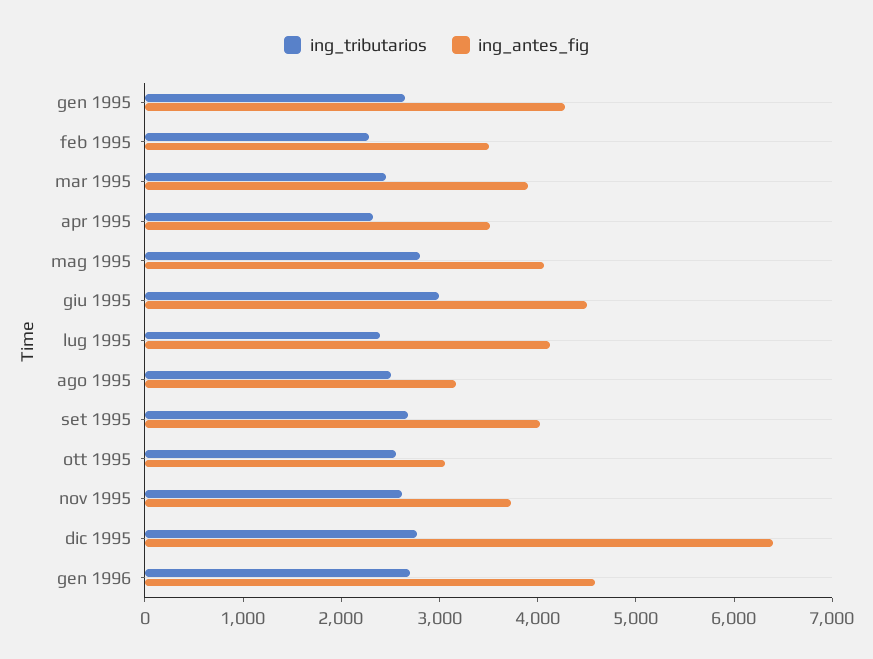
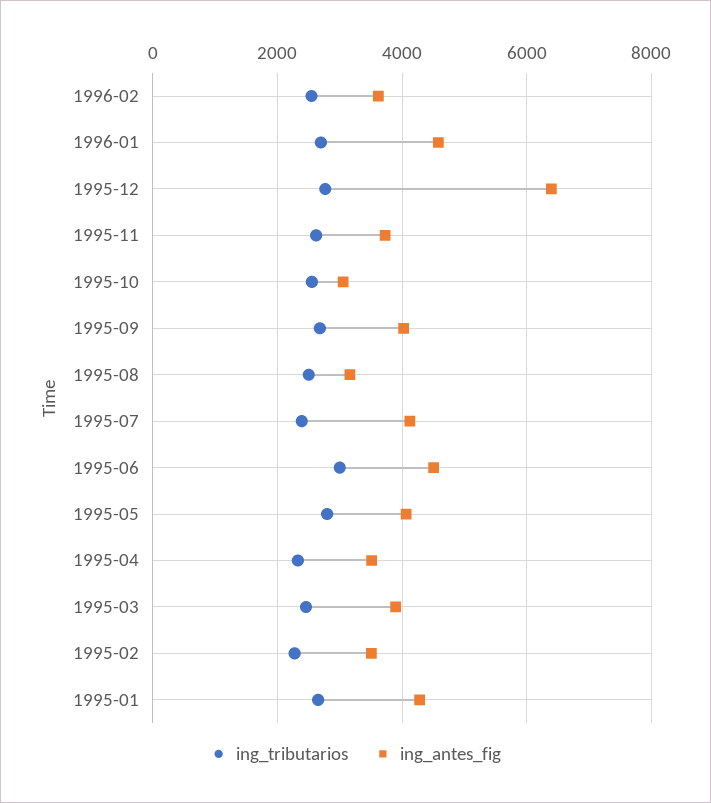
ing_tributarios, 1996-02: none -> 2600
ing_antes_fig, 1996-02: none -> 3600

